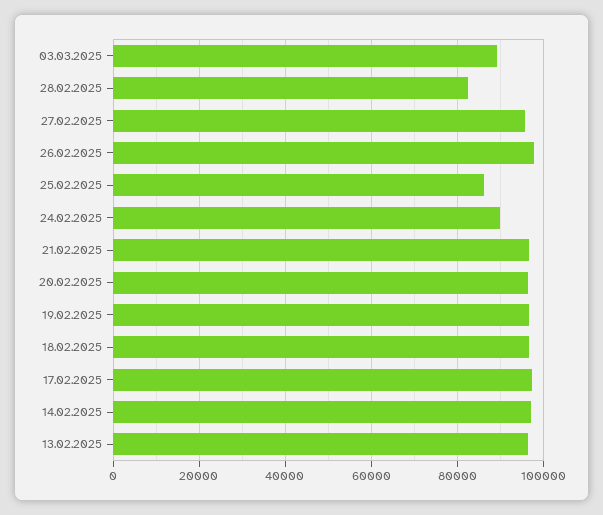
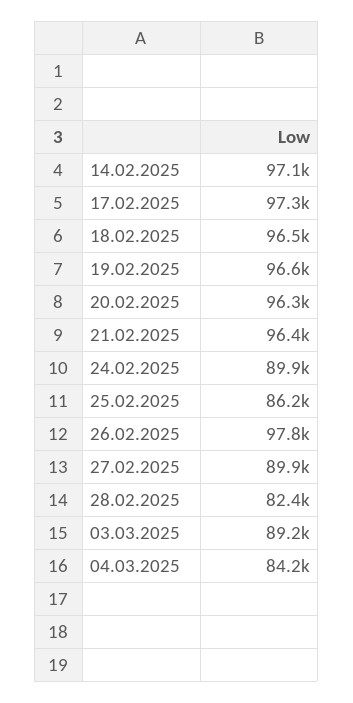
27.02.2025: 96000 -> 89900
13.02.2025: 96000 -> none
04.03.2025: none -> 84200

